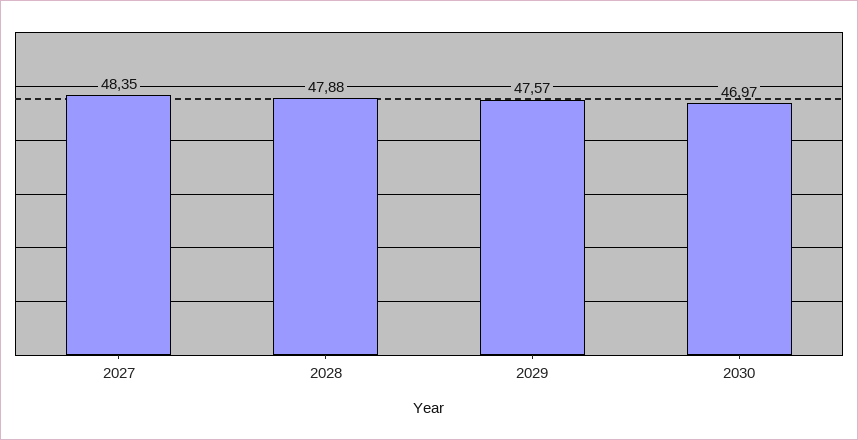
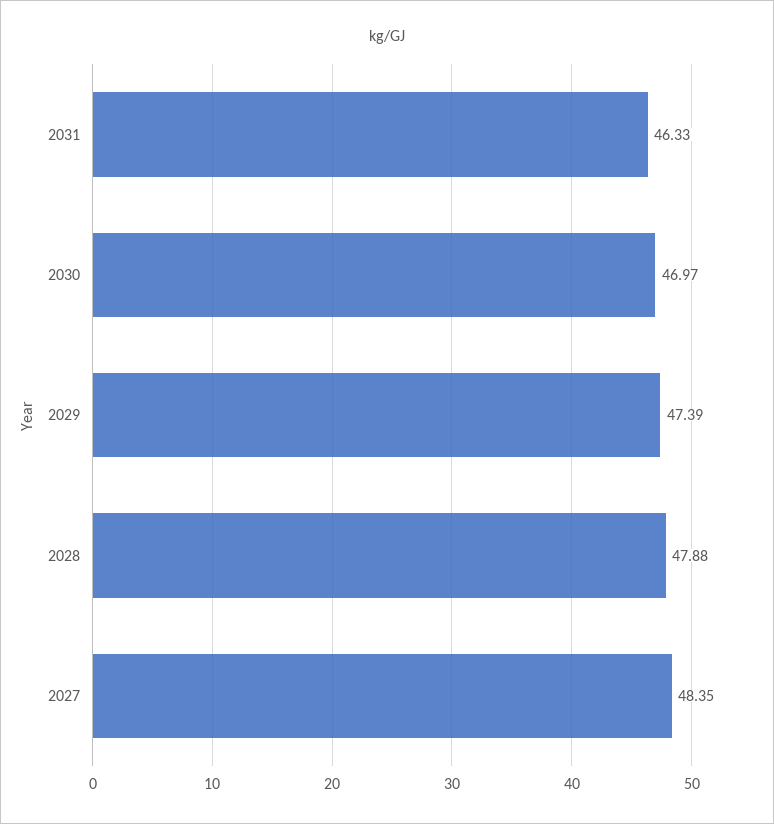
2029: 47.57 -> 47.39
2031: none -> 46.33

